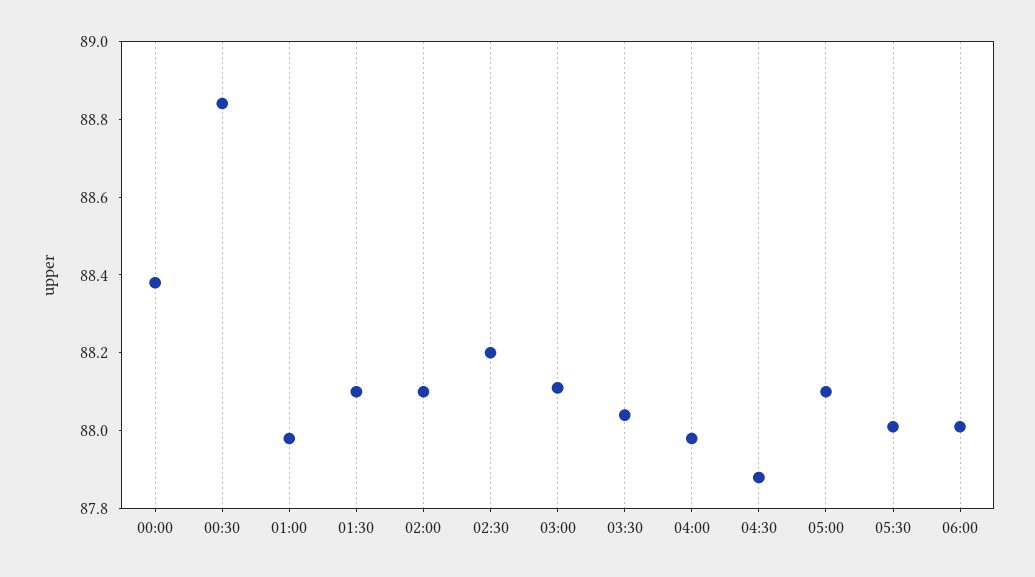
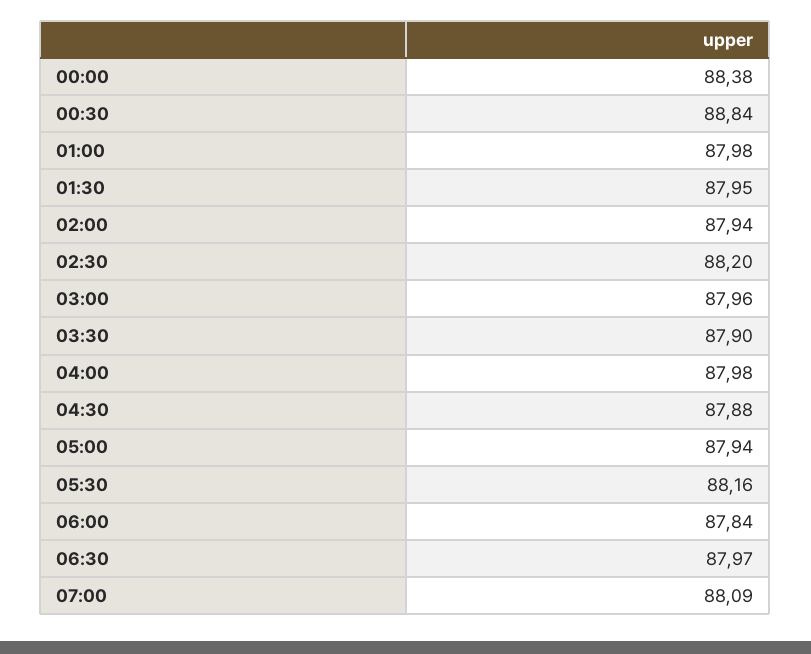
01:30: 88.1 -> 87.95
02:00: 88.1 -> 87.94
03:00: 88.1 -> 87.96
03:30: 88.05 -> 87.9
05:00: 88.1 -> 87.94
05:30: 88 -> 88.16
06:00: 88 -> 87.84
06:30: none -> 87.97
07:00: none -> 88.09

